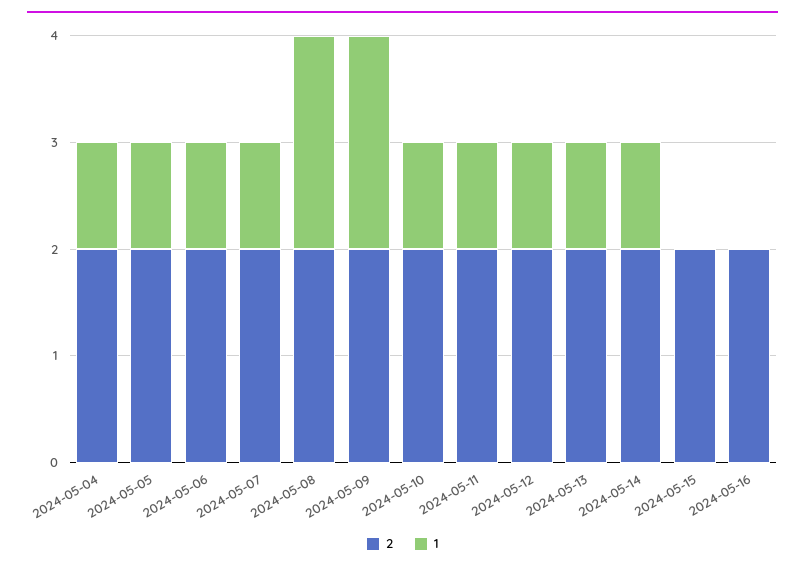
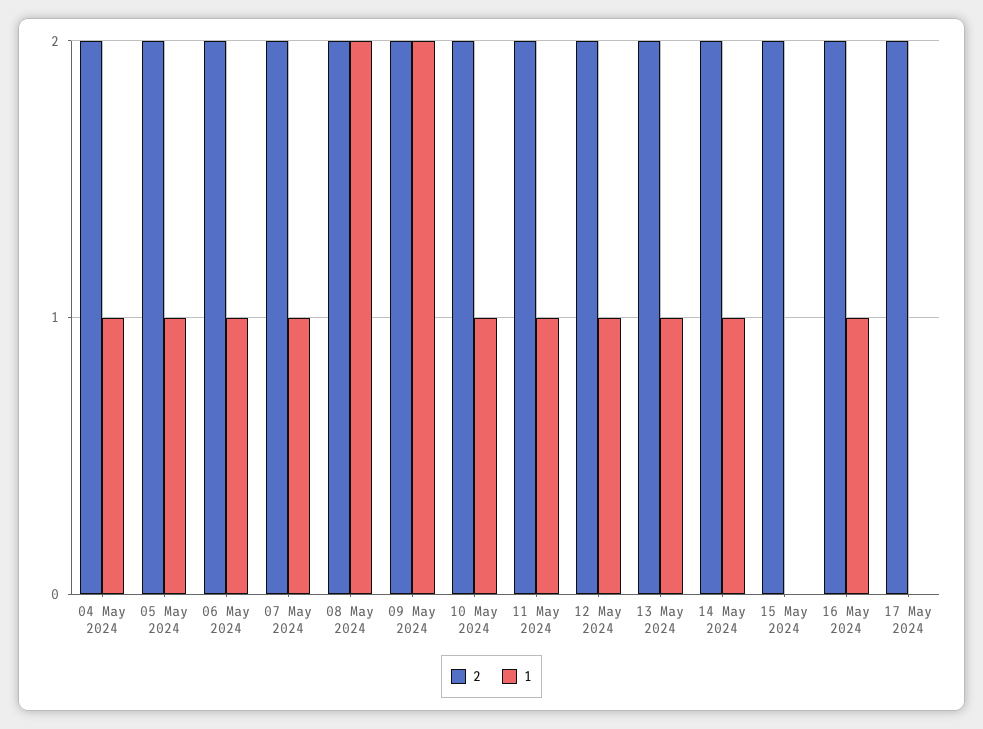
1, 2024-05-16: 0 -> 1
2, 17 May 2024: none -> 2
1, 17 May 2024: none -> 0

